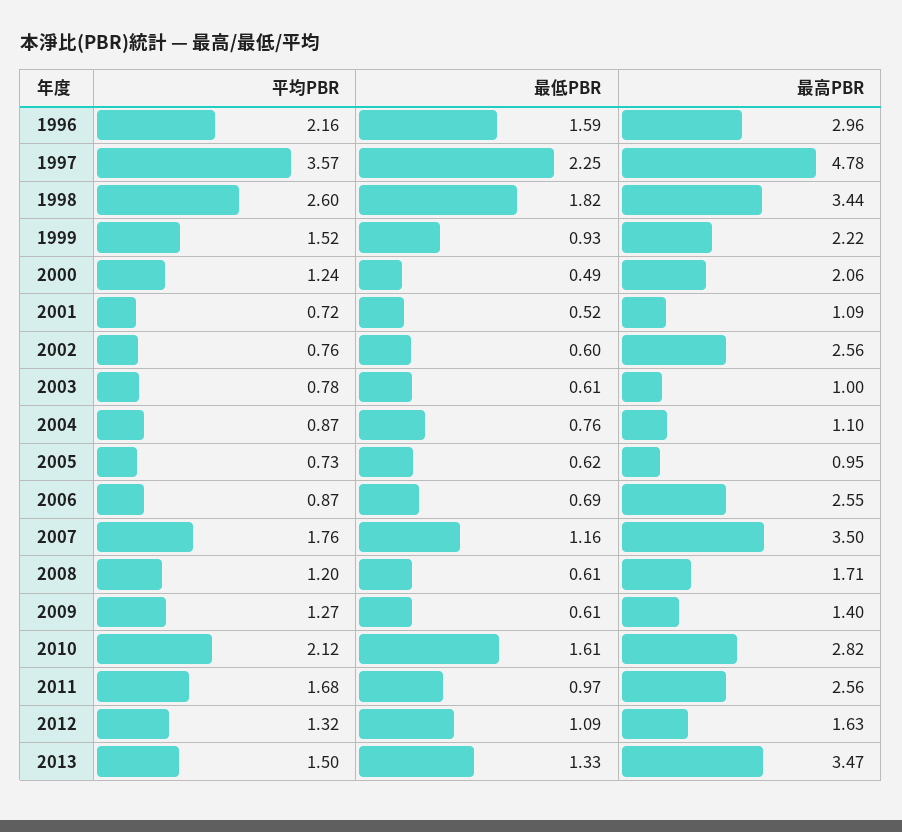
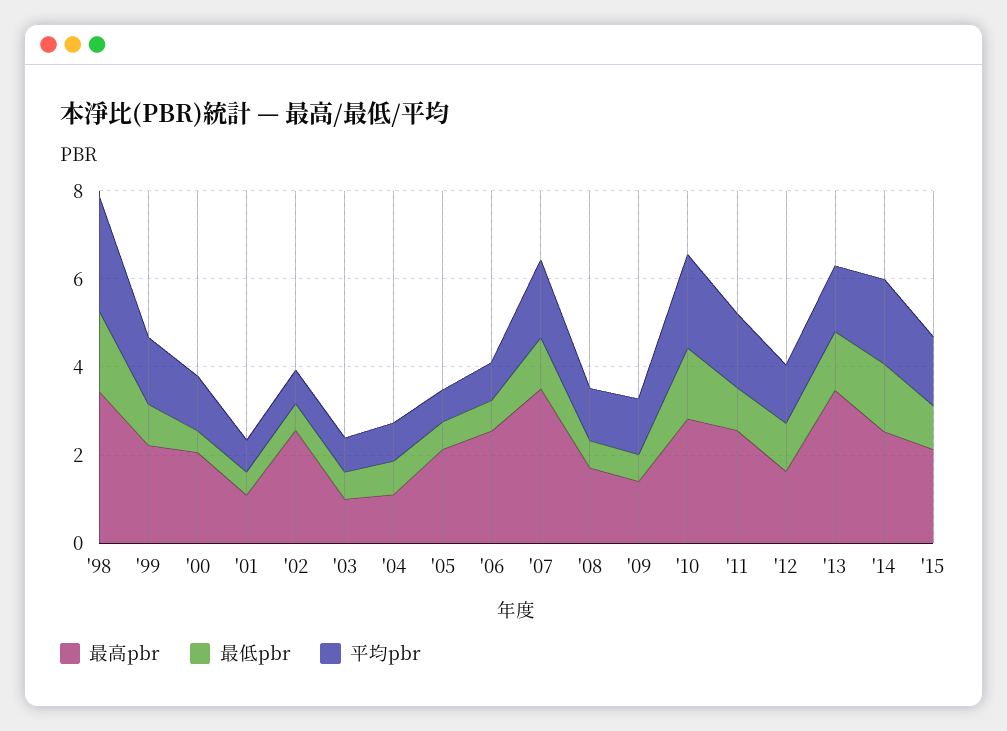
平均PBR, 1996: 2.16 -> none
最低PBR, 1996: 1.59 -> none
最高PBR, 1996: 2.96 -> none
平均PBR, 1997: 3.57 -> none
最低PBR, 1997: 2.25 -> none
最高PBR, 1997: 4.78 -> none
最高PBR, 2005: 0.95 -> 2
最高PBR, '14: none -> 2.5
最低PBR, '14: none -> 1.5
平均PBR, '14: none -> 2
最高PBR, '15: none -> 2
最低PBR, '15: none -> 1
平均PBR, '15: none -> 1.5

